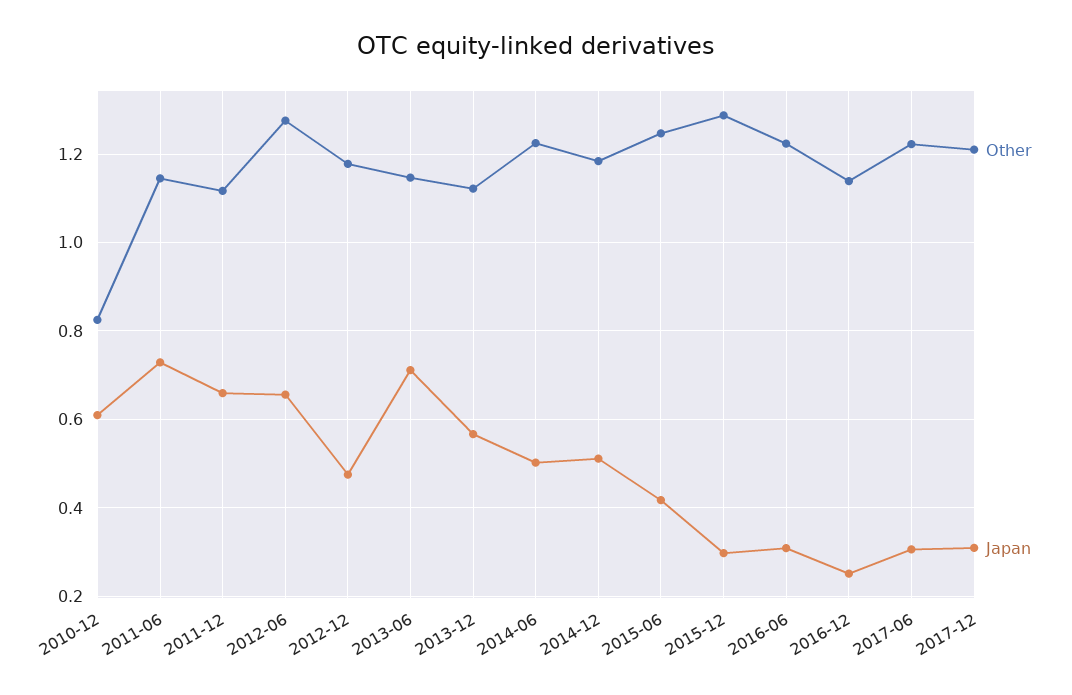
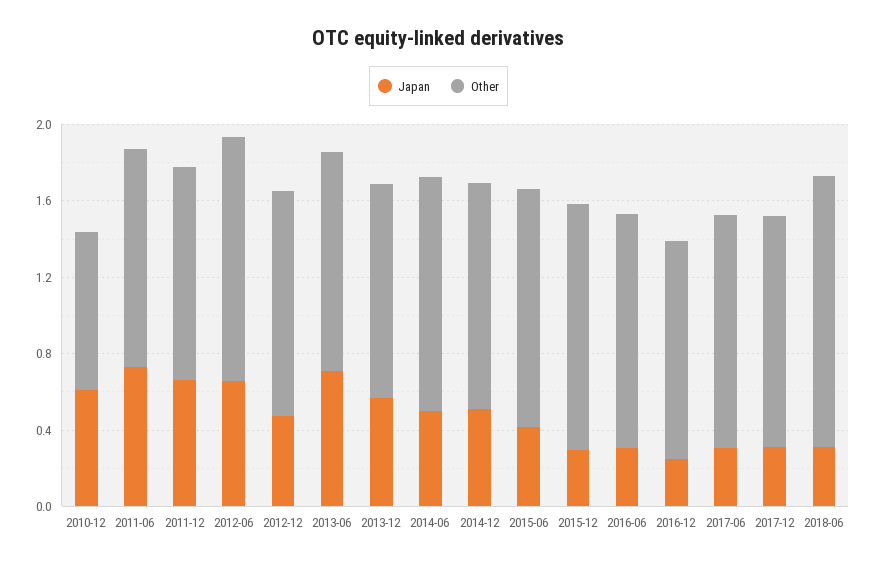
Japan, 2018-06: none -> 0.3
Other, 2018-06: none -> 1.4

